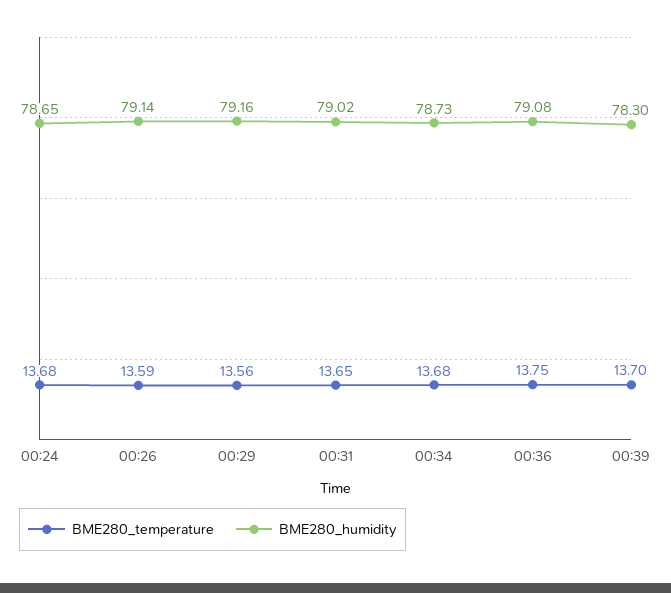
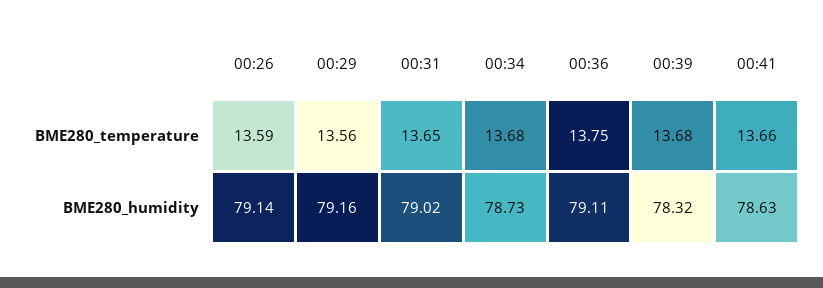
BME280_temperature, 00:24: 13.68 -> none
BME280_humidity, 00:24: 78.65 -> none
BME280_humidity, 00:36: 79.08 -> 79.11
BME280_temperature, 00:39: 13.7 -> 13.68
BME280_humidity, 00:39: 78.3 -> 78.32
BME280_temperature, 00:41: none -> 13.66
BME280_humidity, 00:41: none -> 78.63

